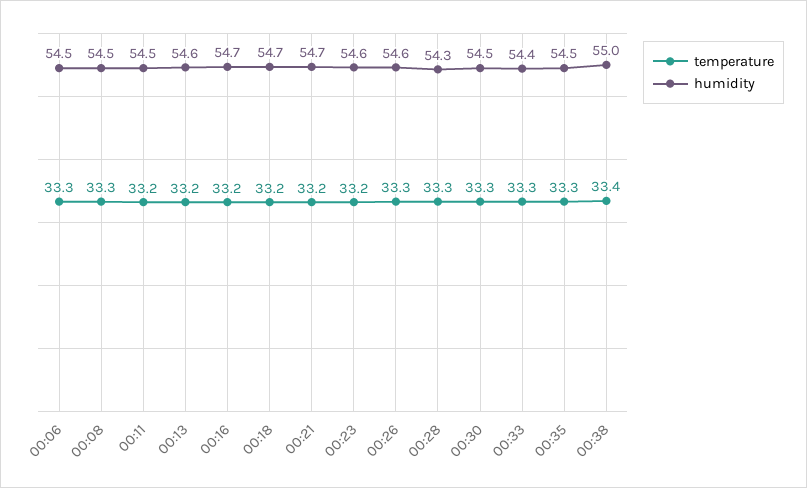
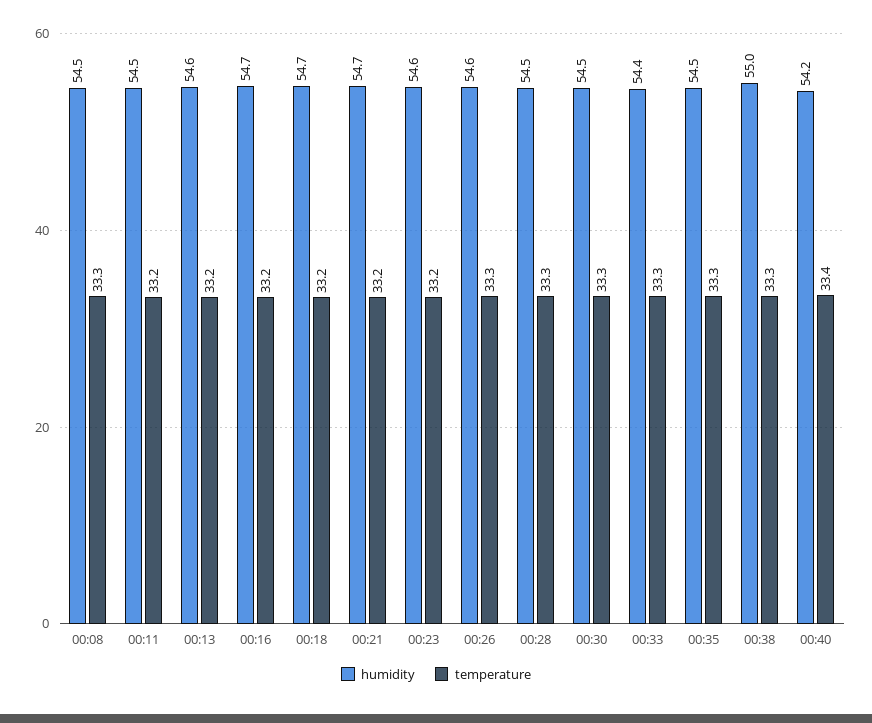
temperature, 00:06: 33.3 -> none
humidity, 00:06: 54.5 -> none
humidity, 00:28: 54.3 -> 54.5
temperature, 00:38: 33.4 -> 33.3
humidity, 00:40: none -> 54.2
temperature, 00:40: none -> 33.4

